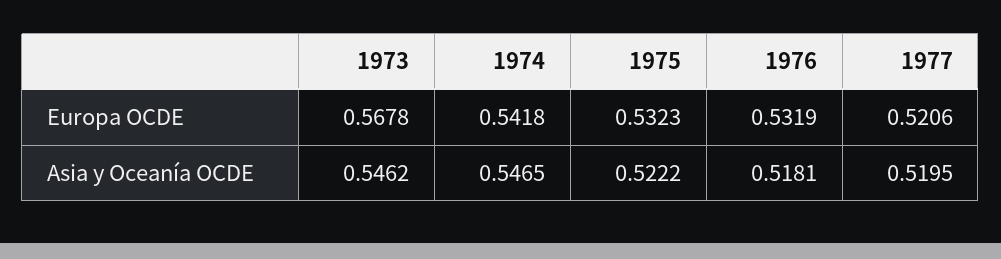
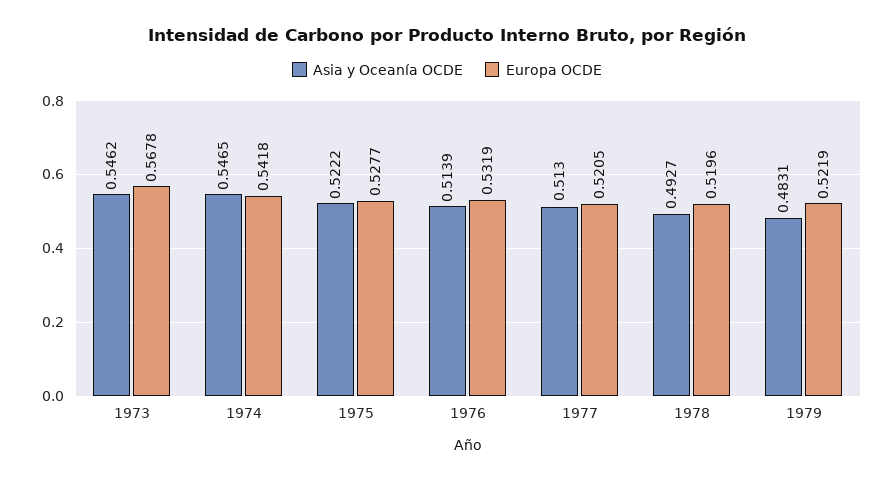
Europa OCDE, 1975: 0.5323 -> 0.5277
Europa OCDE, 1977: 0.5206 -> 0.5205
Asia y Oceanía OCDE, 1976: 0.5181 -> 0.5139
Asia y Oceanía OCDE, 1977: 0.5195 -> 0.513
Asia y Oceanía OCDE, 1978: none -> 0.4927
Europa OCDE, 1978: none -> 0.5196
Asia y Oceanía OCDE, 1979: none -> 0.4831
Europa OCDE, 1979: none -> 0.5219

